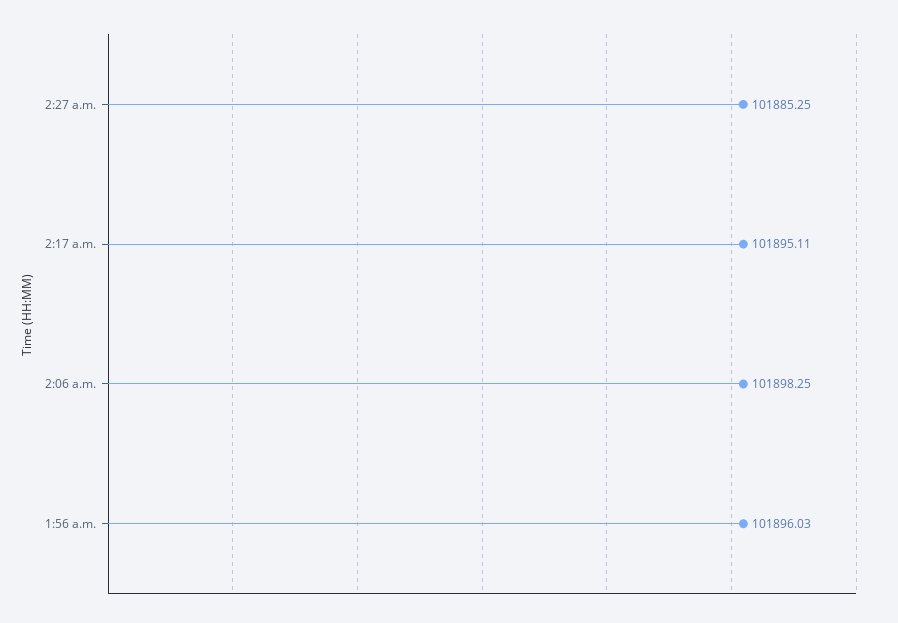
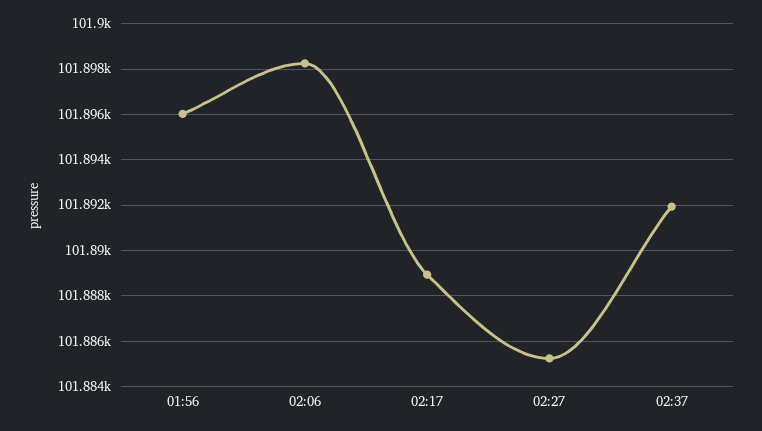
2:17 a.m.: 101895.11 -> 101889
02:37: none -> 101892

